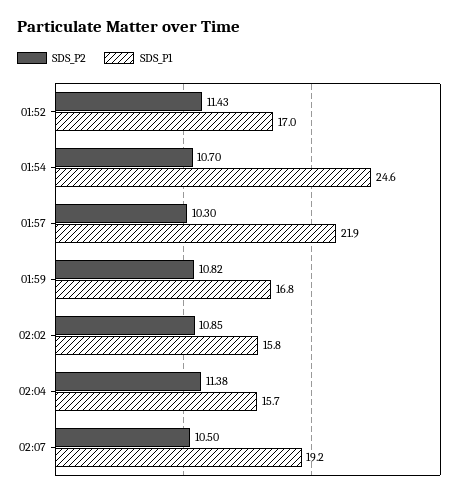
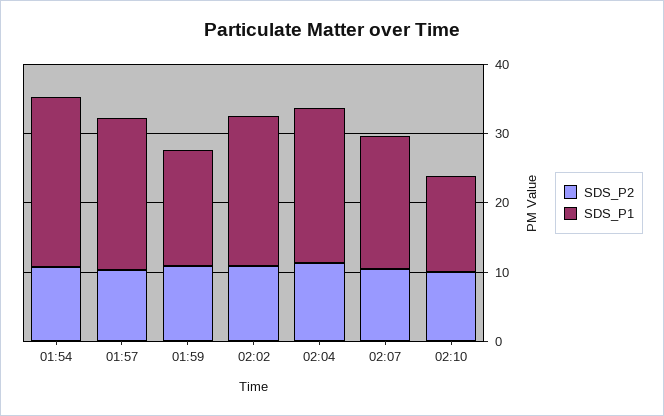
SDS_P2, 01:52: 11.43 -> none
SDS_P1, 01:52: 17 -> none
SDS_P1, 02:02: 15.8 -> 22
SDS_P1, 02:04: 15.7 -> 22
SDS_P2, 02:10: none -> 10
SDS_P1, 02:10: none -> 14

